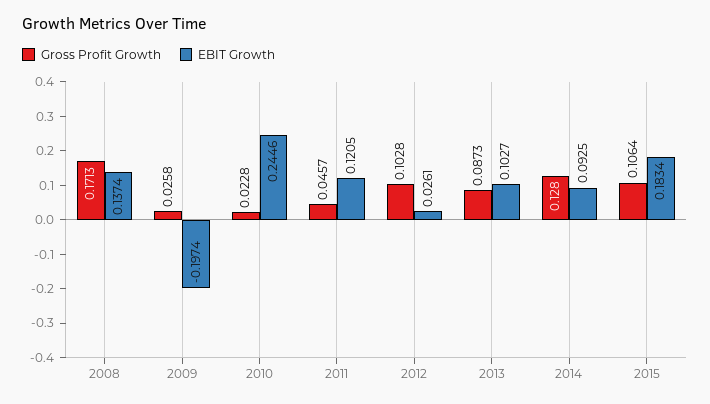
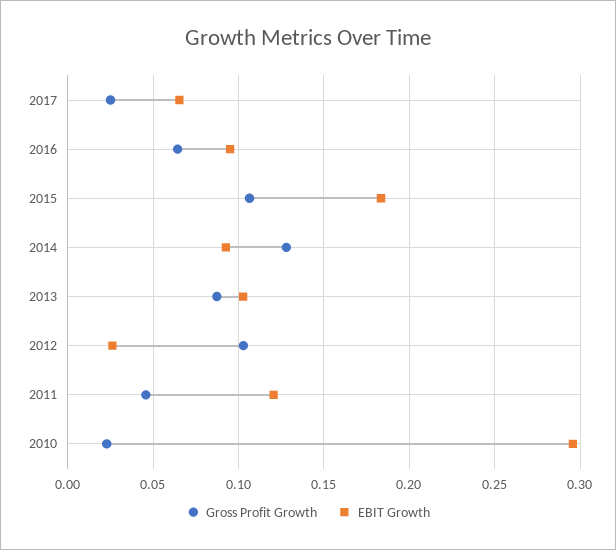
Gross Profit Growth, 2008: 0.1713 -> none
EBIT Growth, 2008: 0.1374 -> none
Gross Profit Growth, 2009: 0.0258 -> none
EBIT Growth, 2009: -0.1974 -> none
EBIT Growth, 2010: 0.2446 -> 0.295
Gross Profit Growth, 2017: none -> 0.025
EBIT Growth, 2017: none -> 0.065
Gross Profit Growth, 2016: none -> 0.065
EBIT Growth, 2016: none -> 0.095

